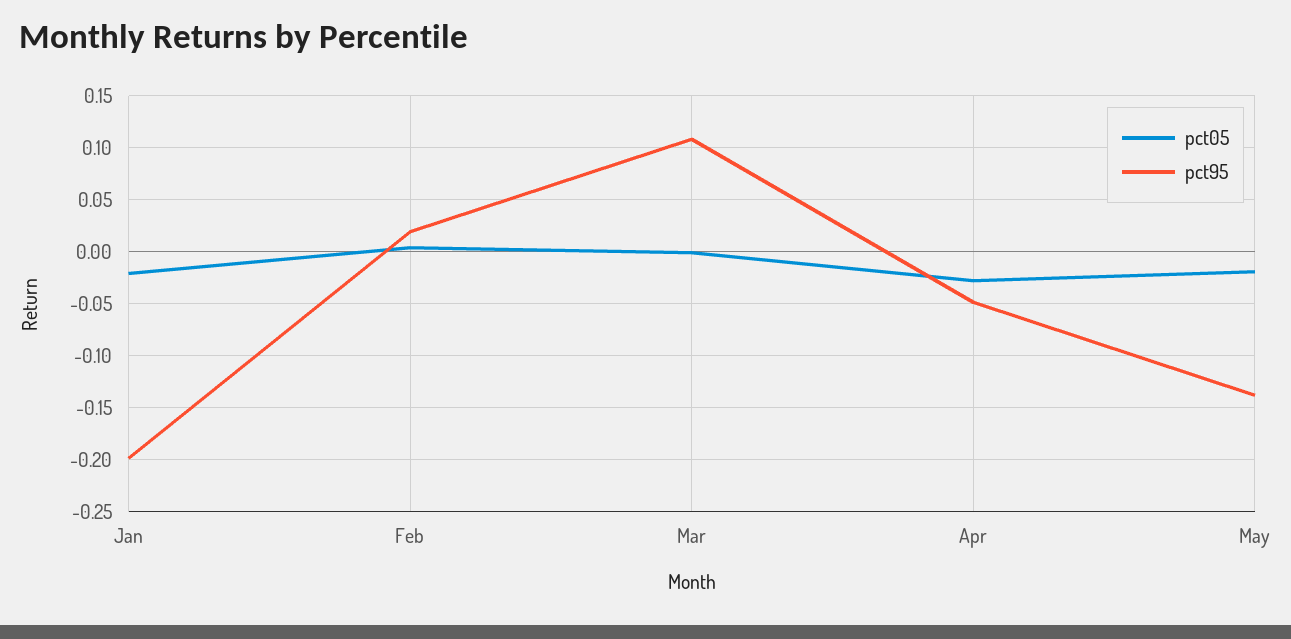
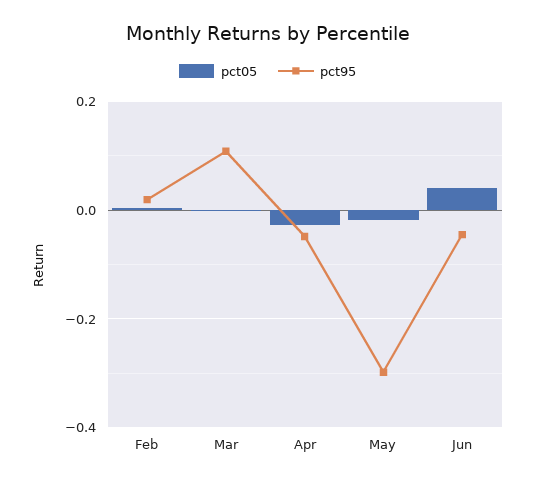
pct05, Jan: -0.02 -> none
pct95, Jan: -0.2 -> none
pct95, May: -0.14 -> -0.3
pct05, Jun: none -> 0.04
pct95, Jun: none -> -0.04

